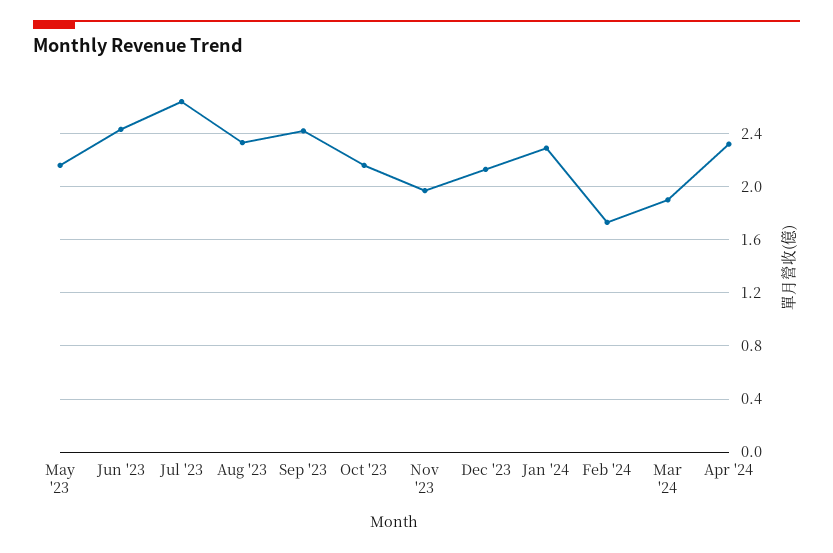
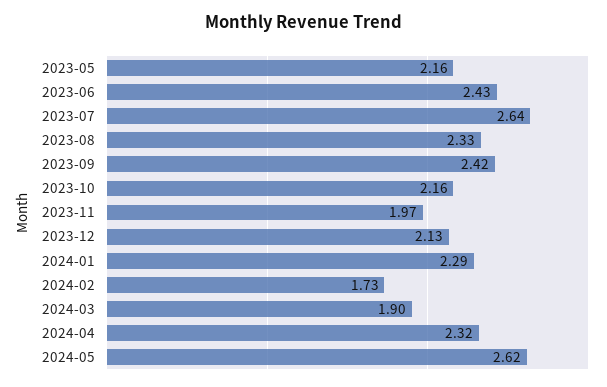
2024-05: none -> 2.62

